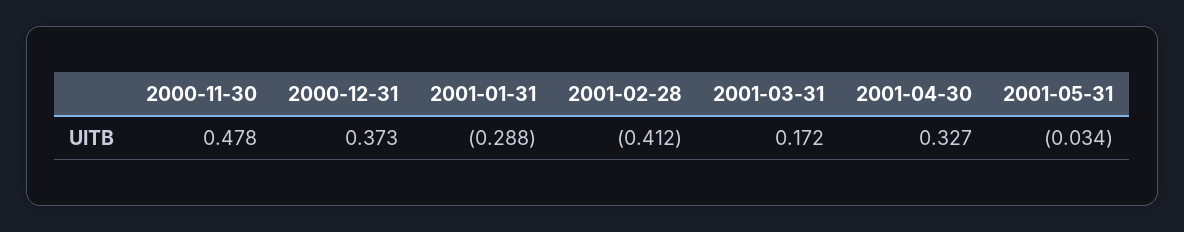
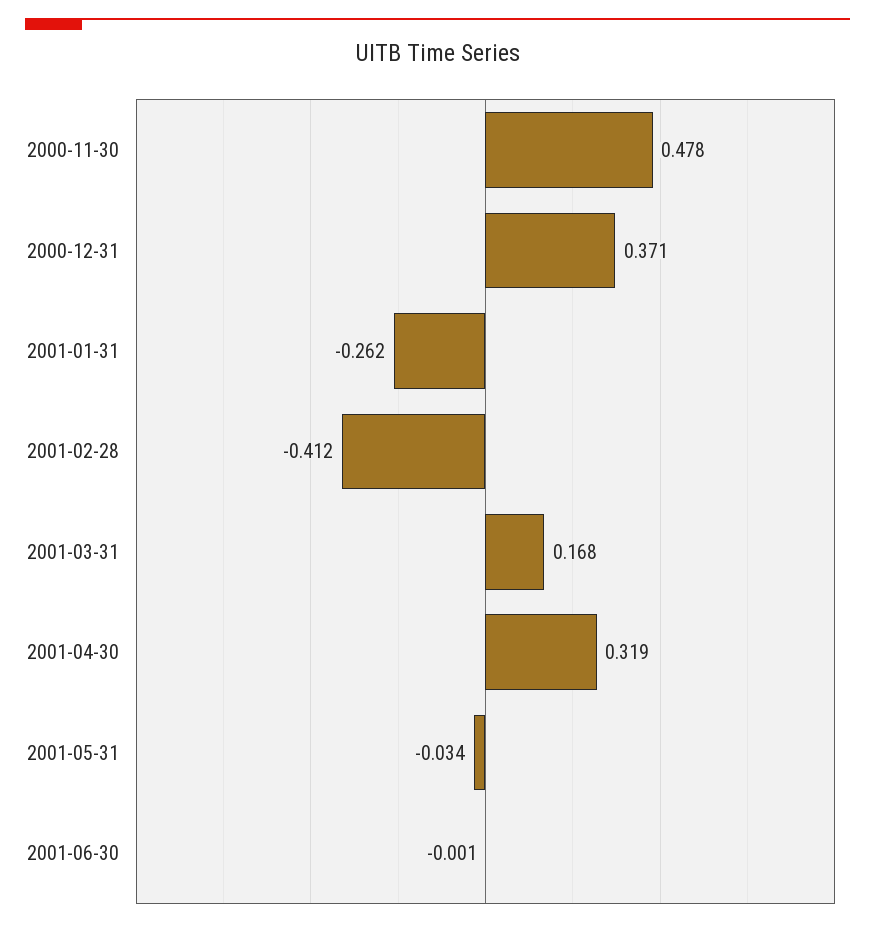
2000-12-31: 0.373 -> 0.371
2001-01-31: -0.288 -> -0.262
2001-03-31: 0.172 -> 0.168
2001-04-30: 0.327 -> 0.319
2001-06-30: none -> -0.001

